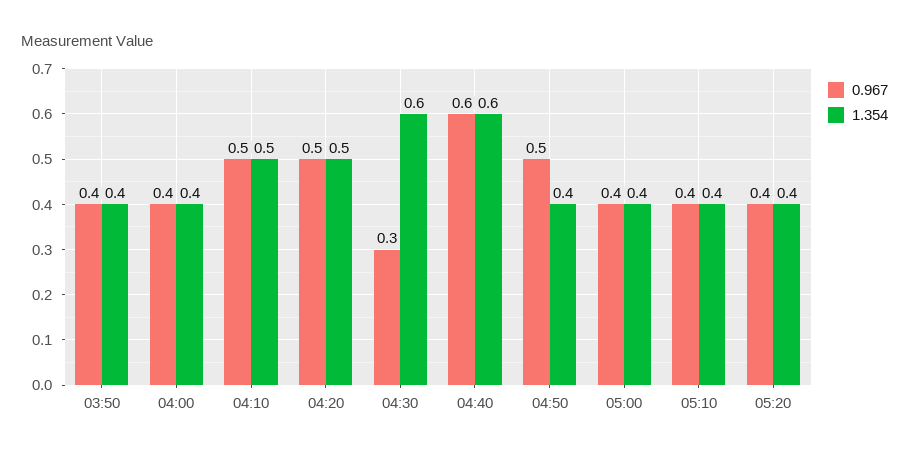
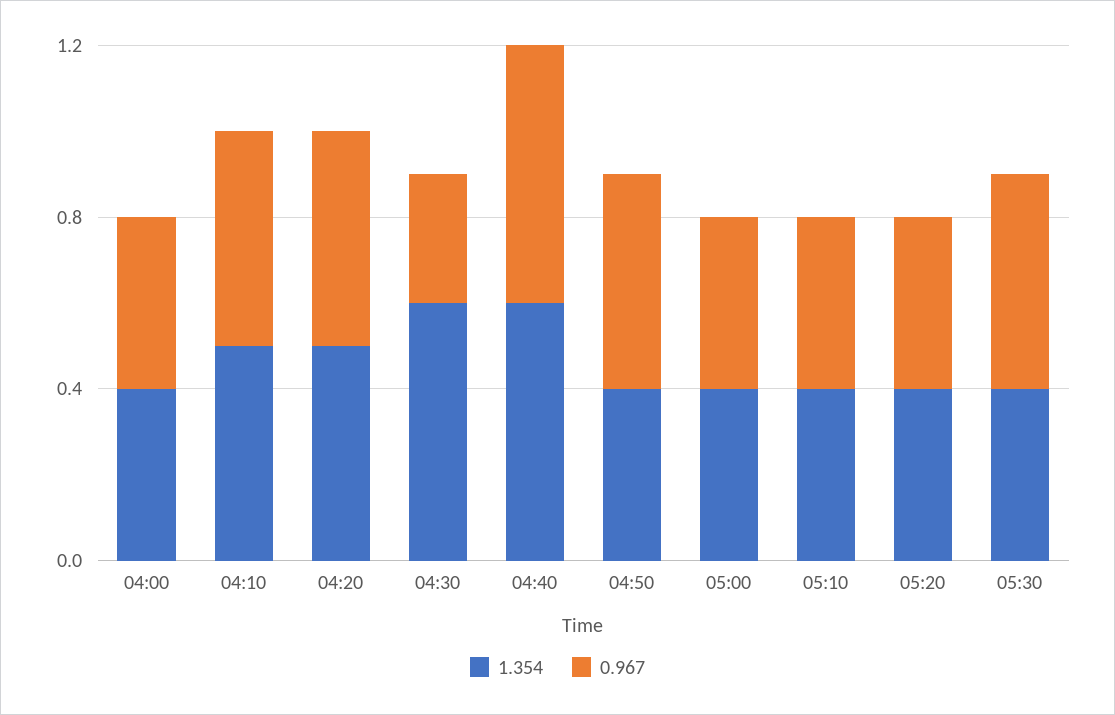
0.967, 03:50: 0.4 -> none
1.354, 03:50: 0.4 -> none
1.354, 05:30: none -> 0.4
0.967, 05:30: none -> 0.5

